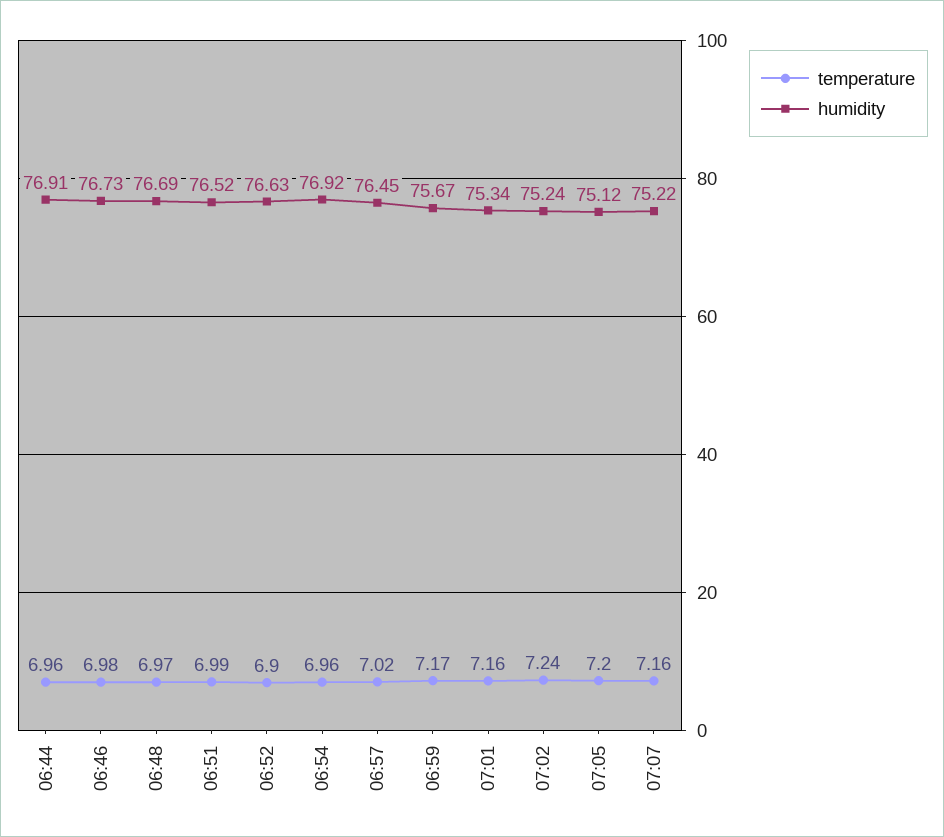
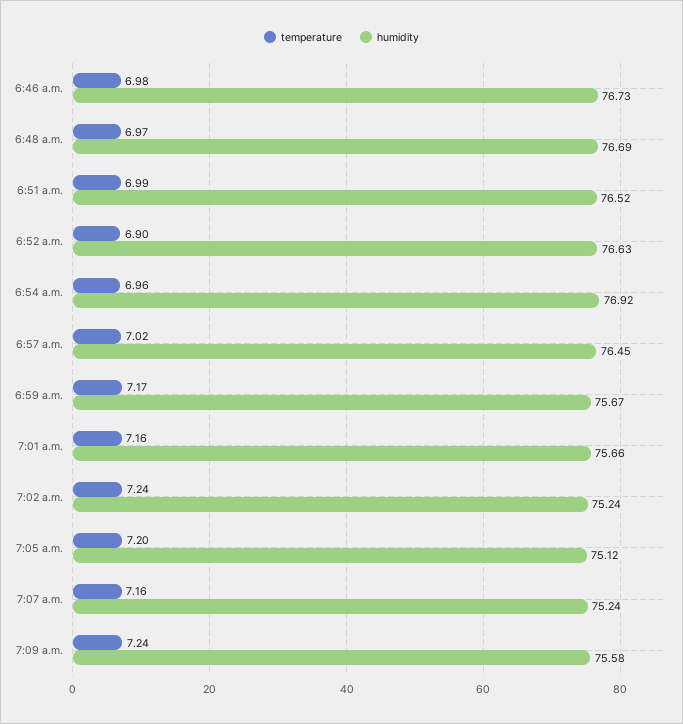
temperature, 06:44: 6.96 -> none
humidity, 06:44: 76.91 -> none
humidity, 07:01: 75.34 -> 75.66
humidity, 07:07: 75.22 -> 75.24
temperature, 7:09 a.m.: none -> 7.24
humidity, 7:09 a.m.: none -> 75.58

